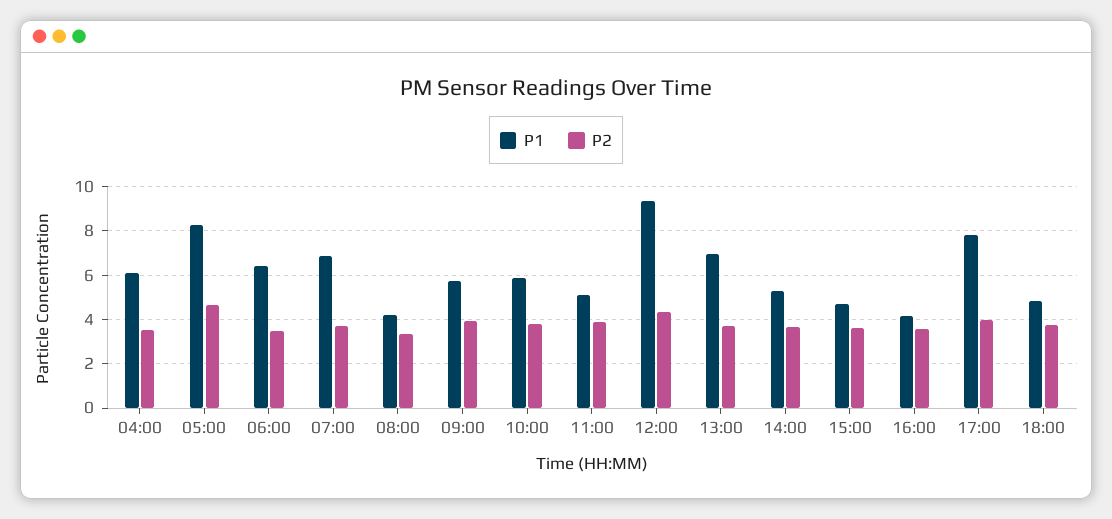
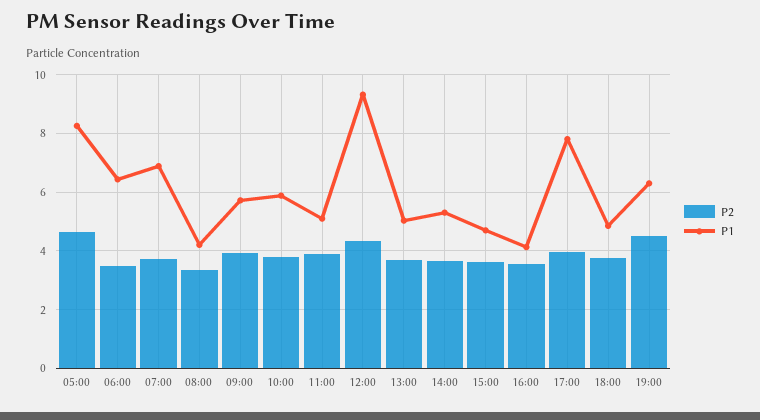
P1, 04:00: 6 -> none
P2, 04:00: 3.5 -> none
P1, 13:00: 7 -> 5
P2, 19:00: none -> 4.5
P1, 19:00: none -> 6.25

